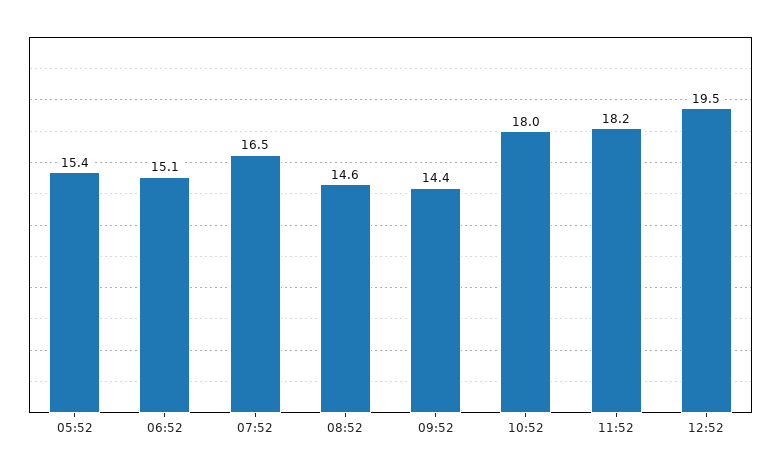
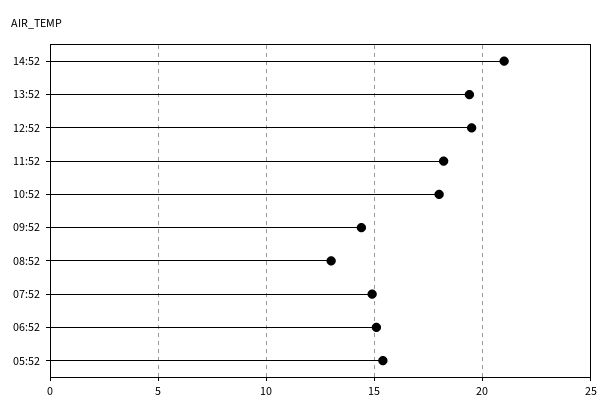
07:52: 16.5 -> 15
08:52: 14.6 -> 13
14:52: none -> 21
13:52: none -> 19.5

